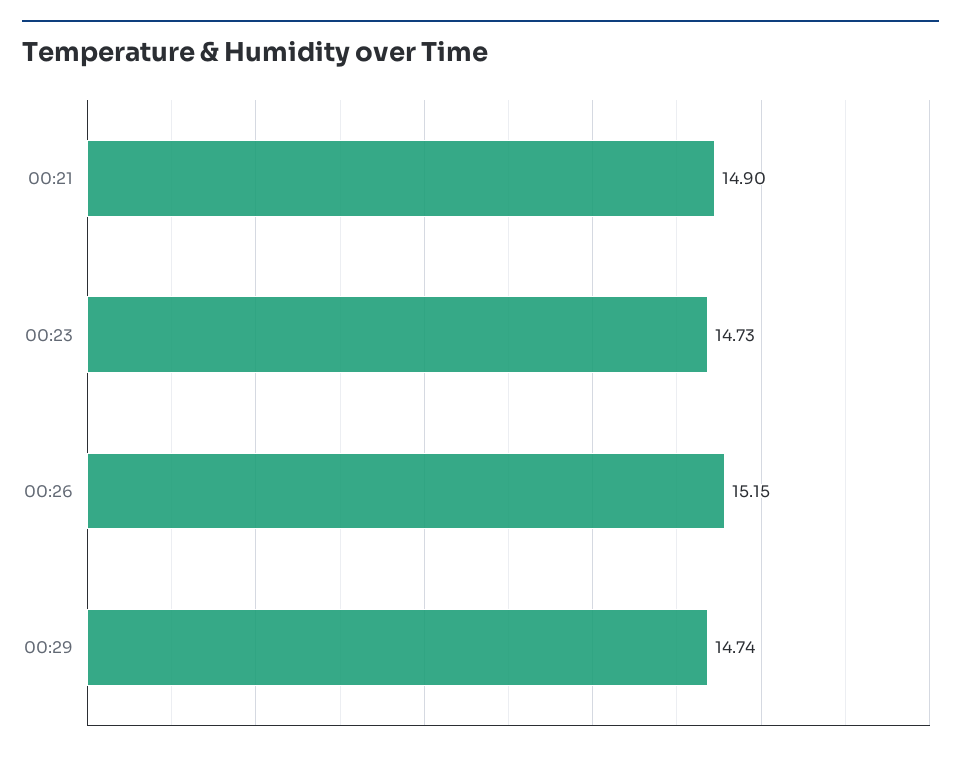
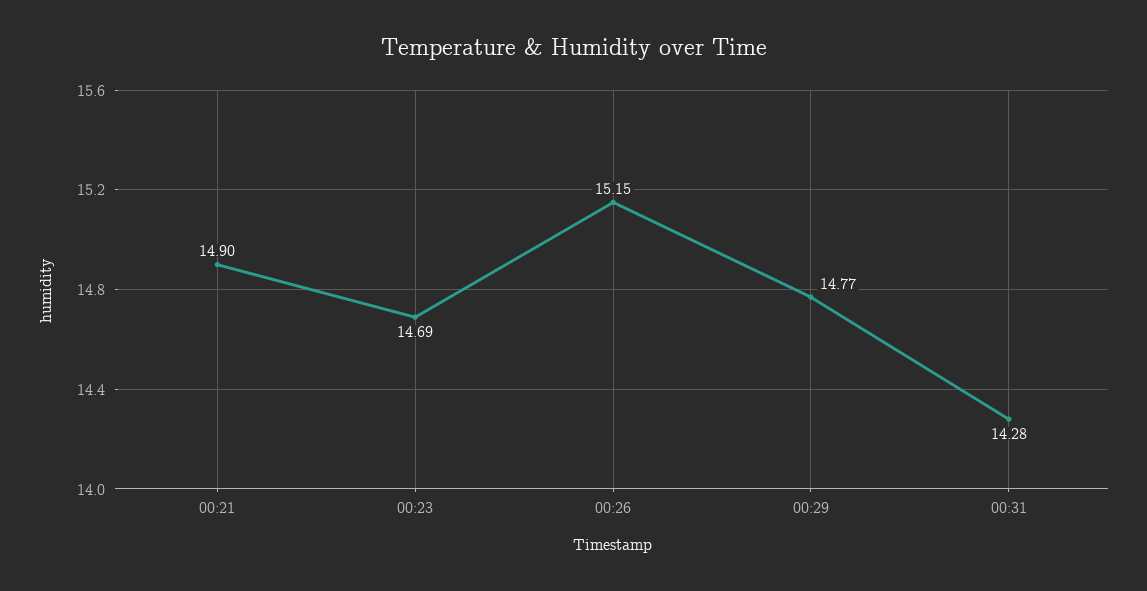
00:23: 14.73 -> 14.69
00:29: 14.74 -> 14.77
00:31: none -> 14.28

